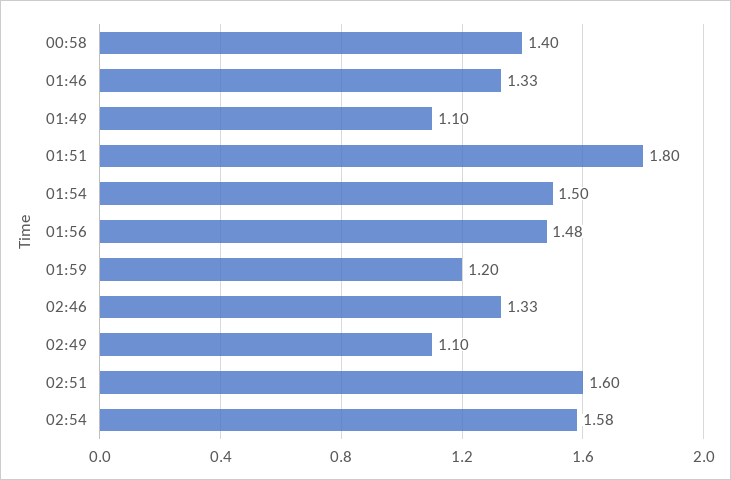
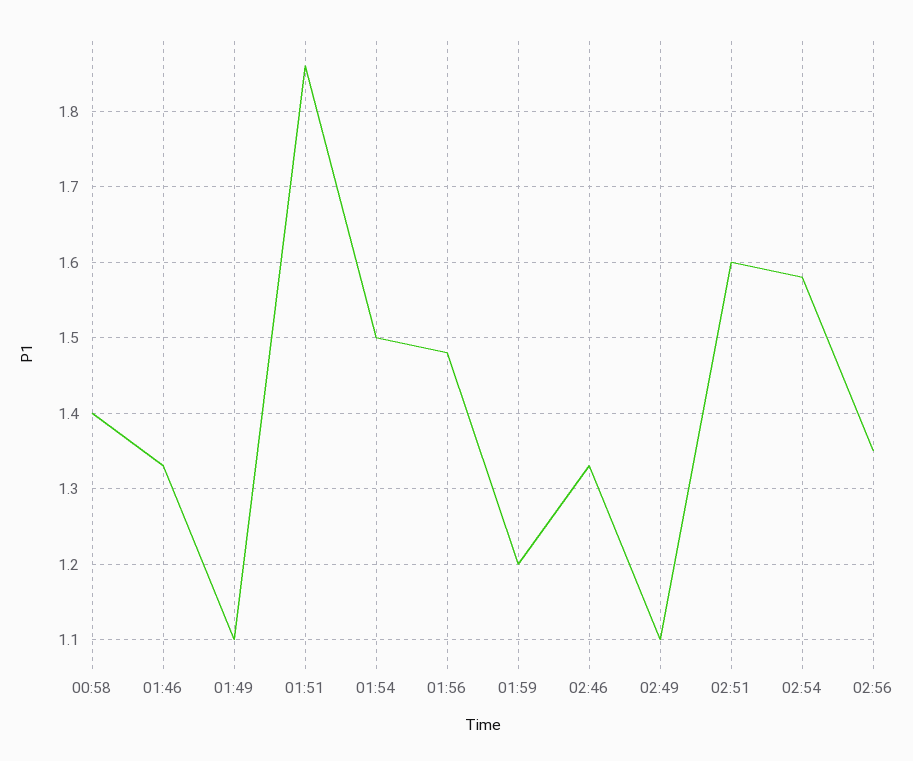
01:51: 1.8 -> 1.86
02:56: none -> 1.35

